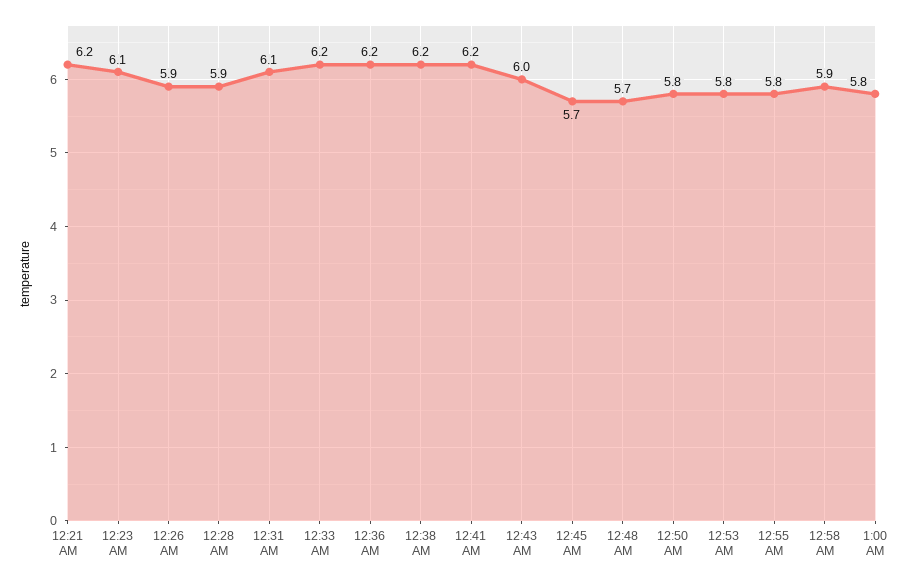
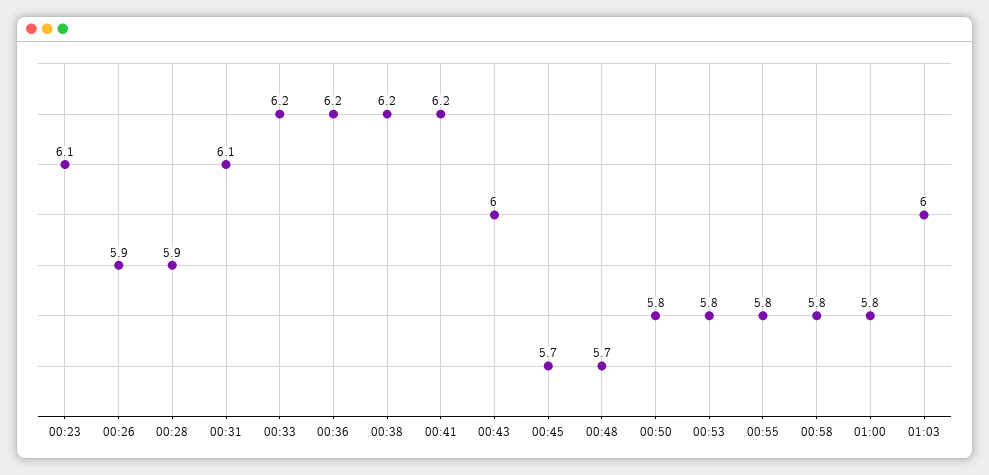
12:21 AM: 6.2 -> none
12:58 AM: 5.9 -> 5.8
01:03: none -> 6

